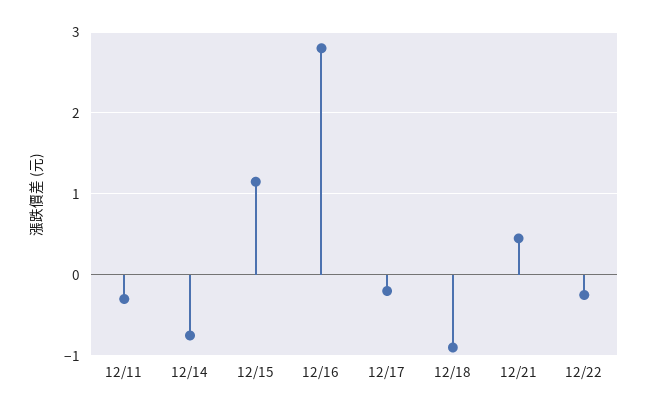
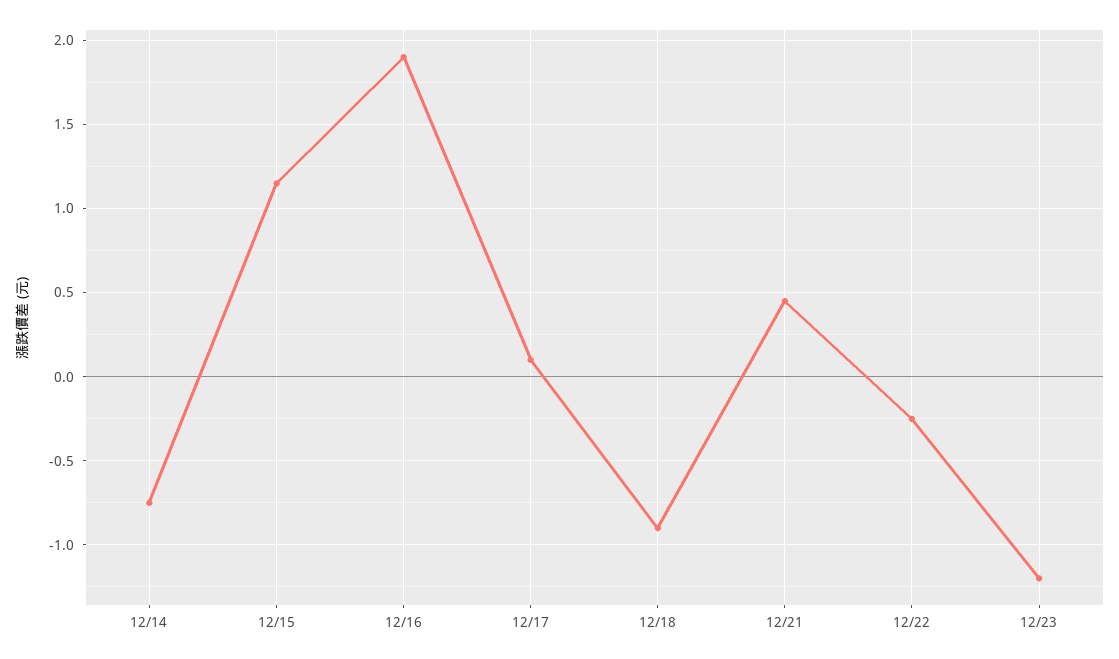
12/11: -0.3 -> none
12/16: 2.8 -> 1.9
12/17: -0.2 -> 0.1
12/23: none -> -1.2

